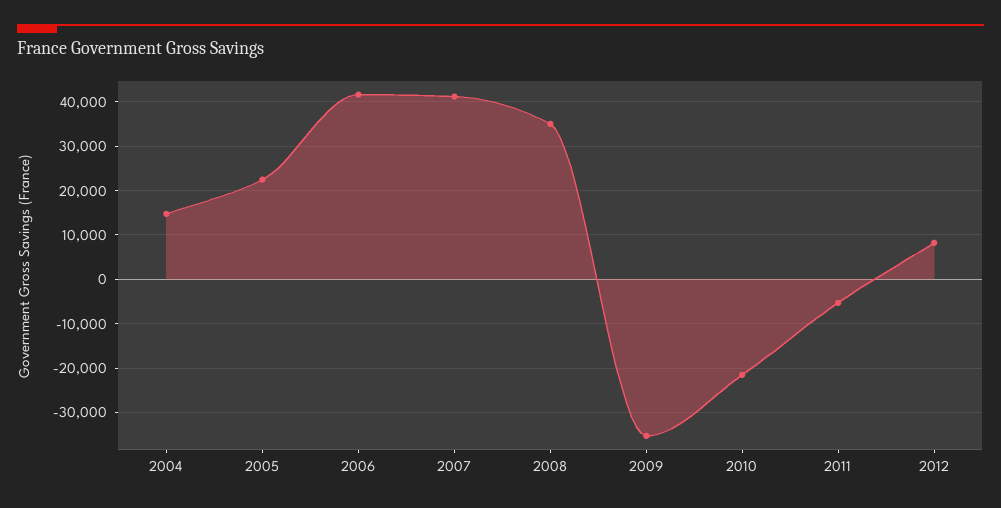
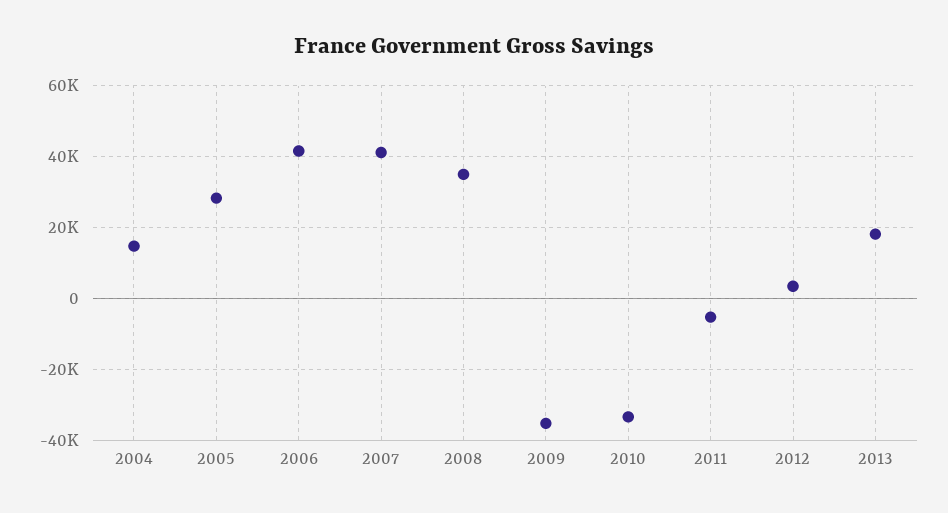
2005: 22000 -> 28000
2010: -22000 -> -34000
2012: 8000 -> 4000
2013: none -> 18000

